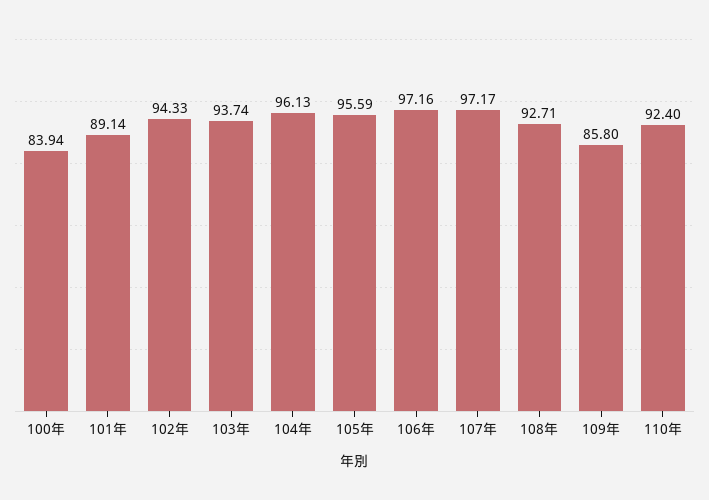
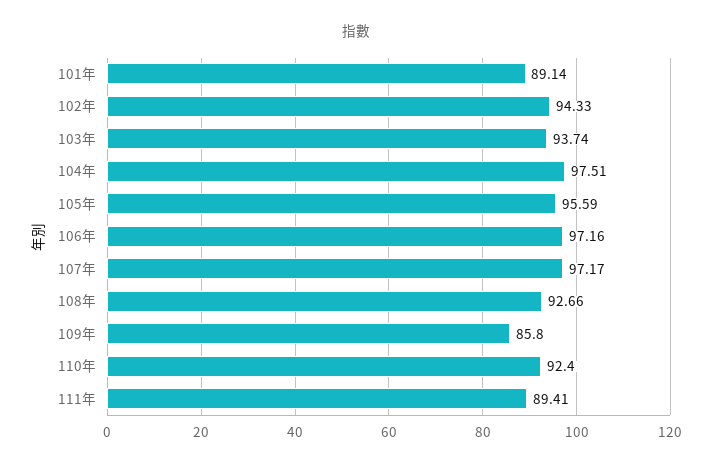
100年: 83.94 -> none
104年: 96.13 -> 97.51
108年: 92.71 -> 92.66
111年: none -> 89.41

